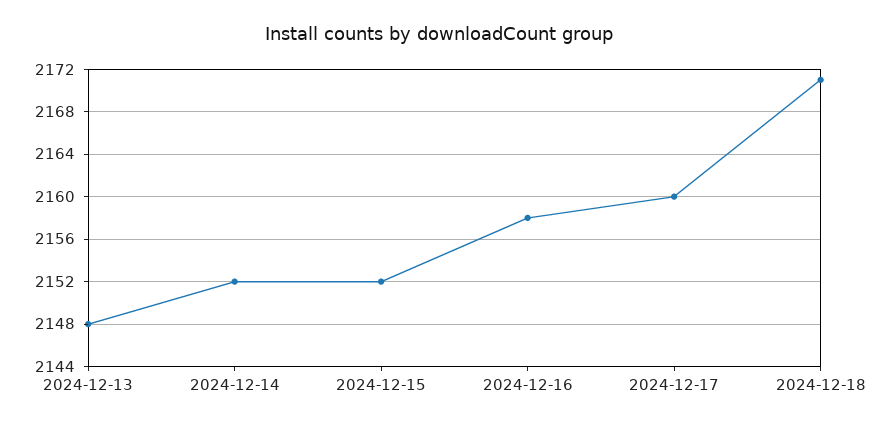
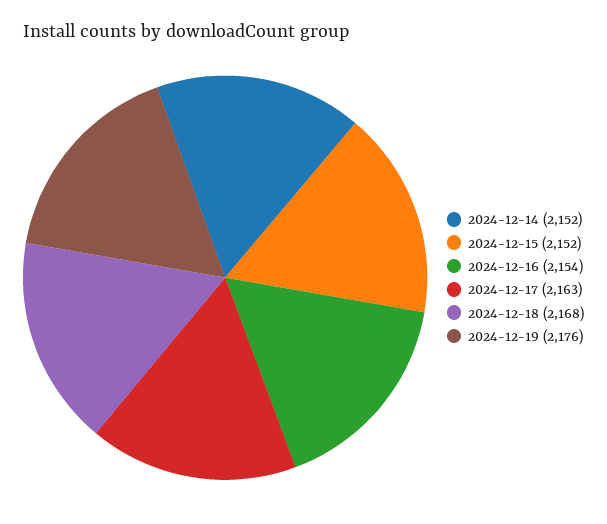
2024-12-13: 2148 -> none
2024-12-16: 2158 -> 2154
2024-12-17: 2160 -> 2163
2024-12-18: 2171 -> 2168
2024-12-19: none -> 2176

